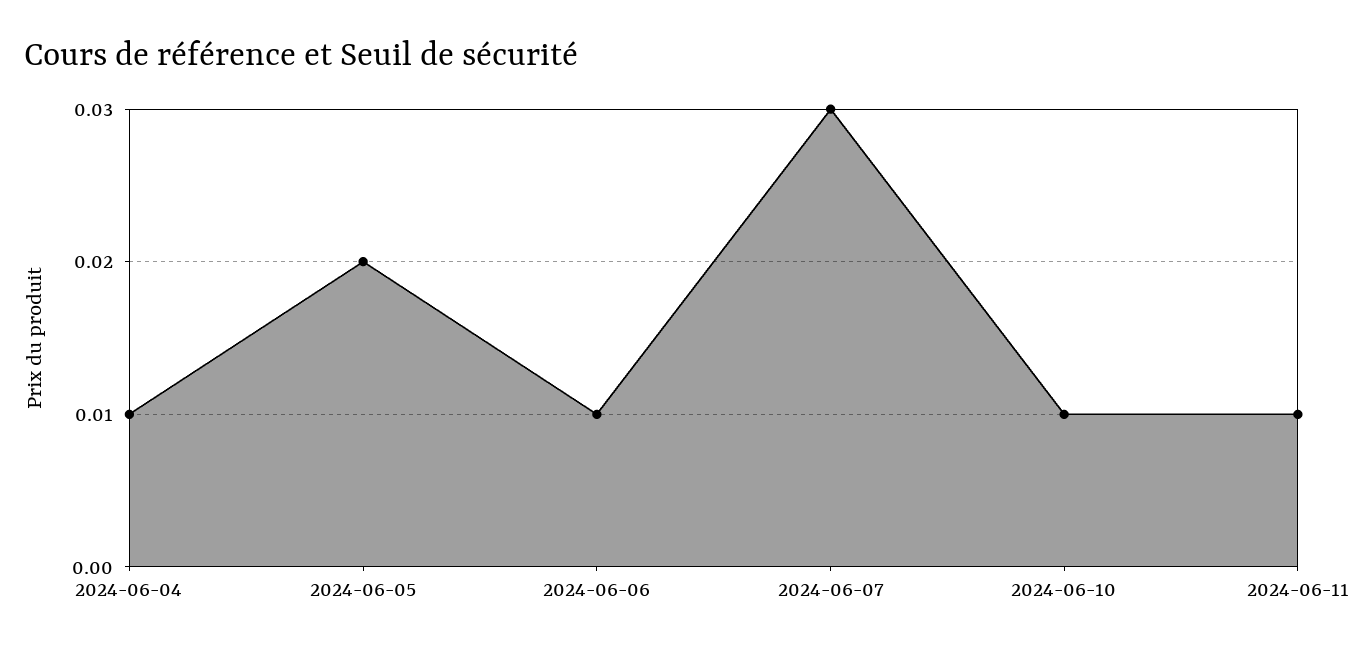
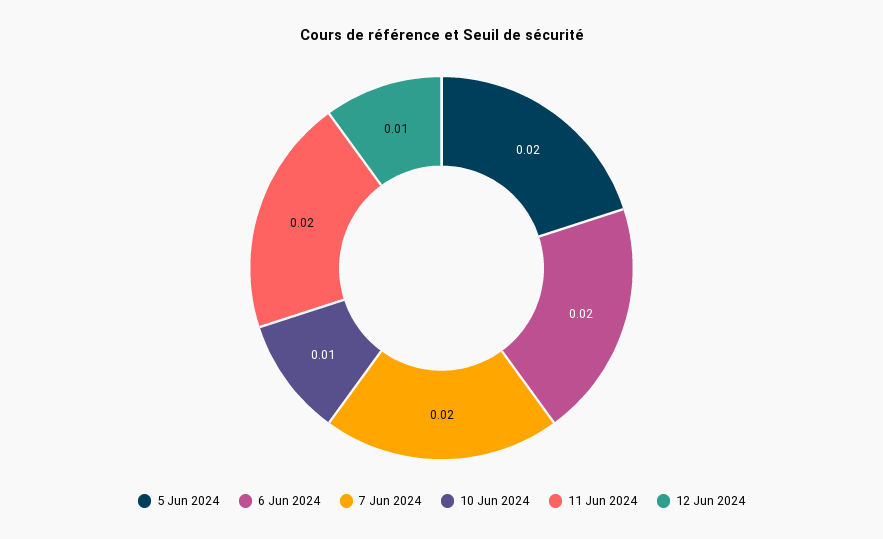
2024-06-04: 0.01 -> none
2024-06-06: 0.01 -> 0.02
2024-06-07: 0.03 -> 0.02
2024-06-11: 0.01 -> 0.02
12 Jun 2024: none -> 0.01

